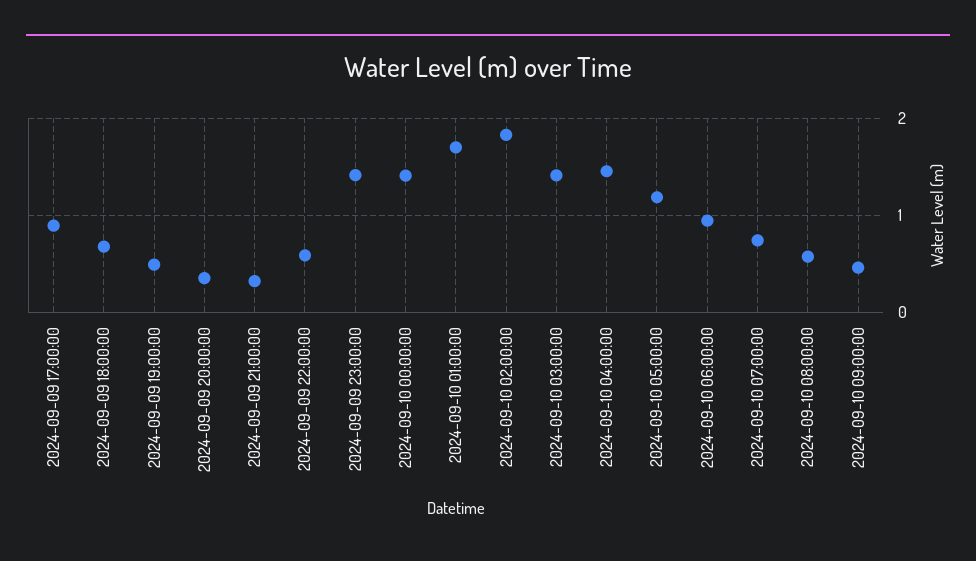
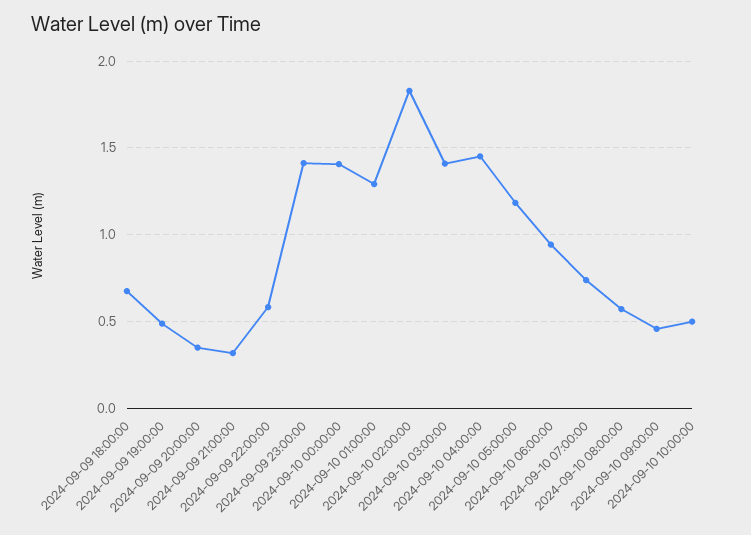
2024-09-09 17:00:00: 0.9 -> none
2024-09-10 01:00:00: 1.7 -> 1.3
2024-09-10 10:00:00: none -> 0.5

